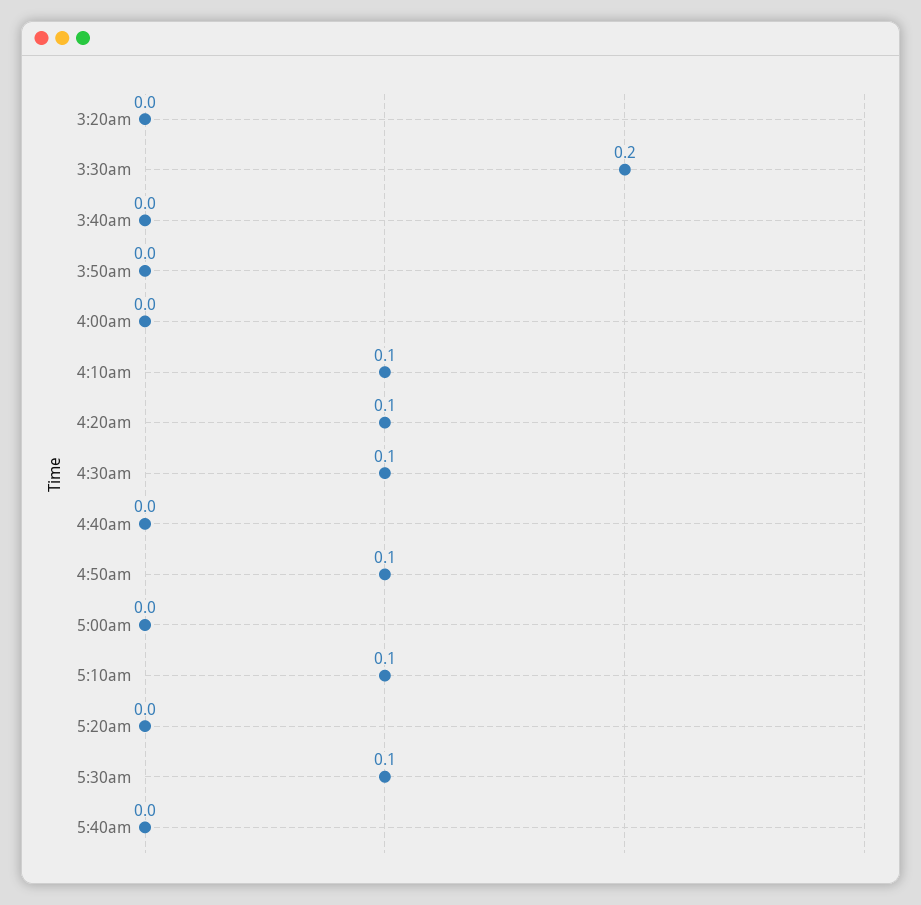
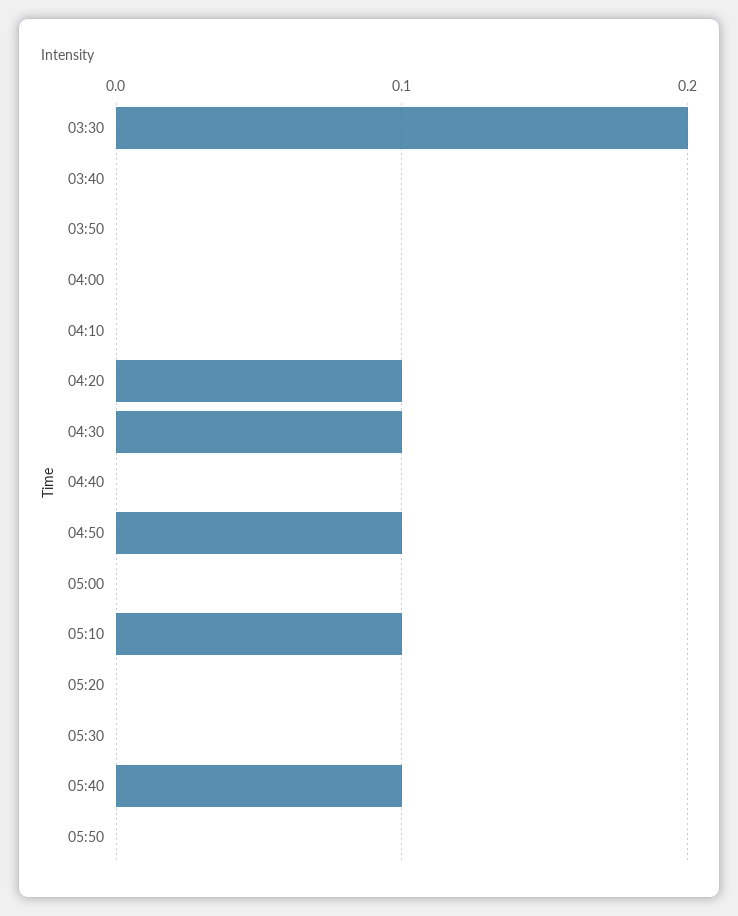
3:20am: 0 -> none
4:10am: 0.1 -> 0
5:30am: 0.1 -> 0
5:40am: 0 -> 0.1
05:50: none -> 0

